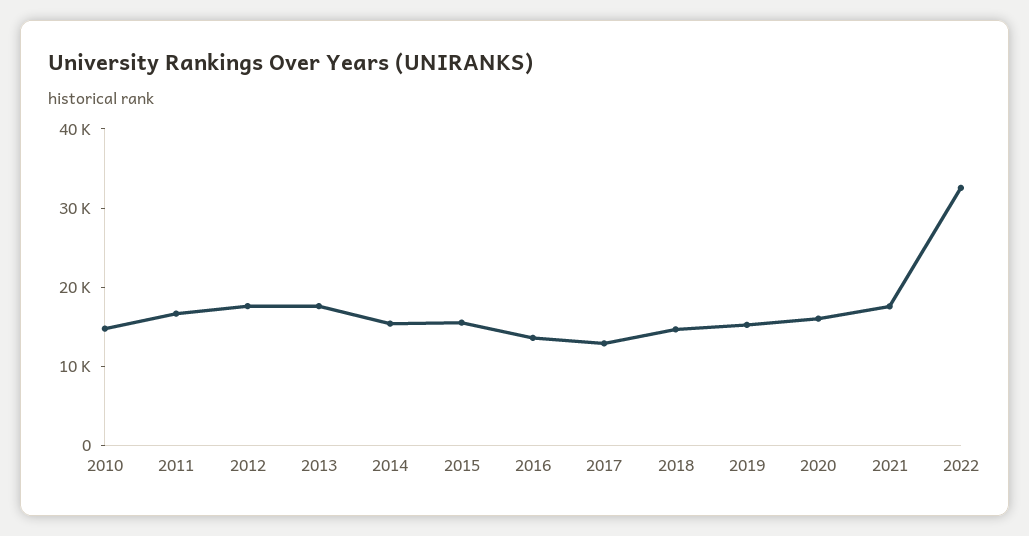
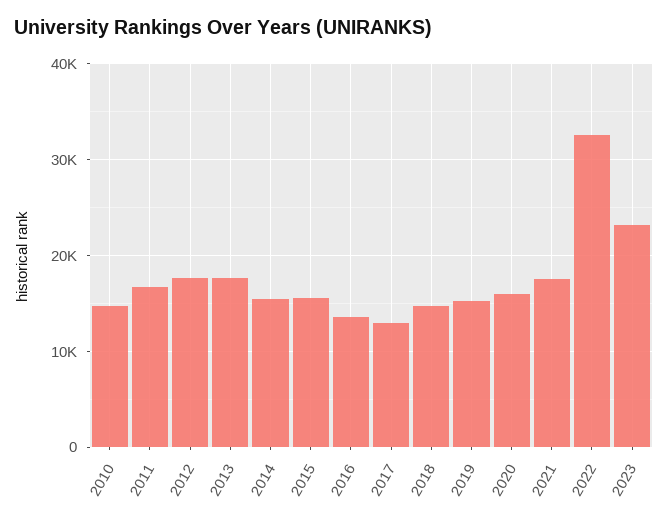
2023: none -> 23000

